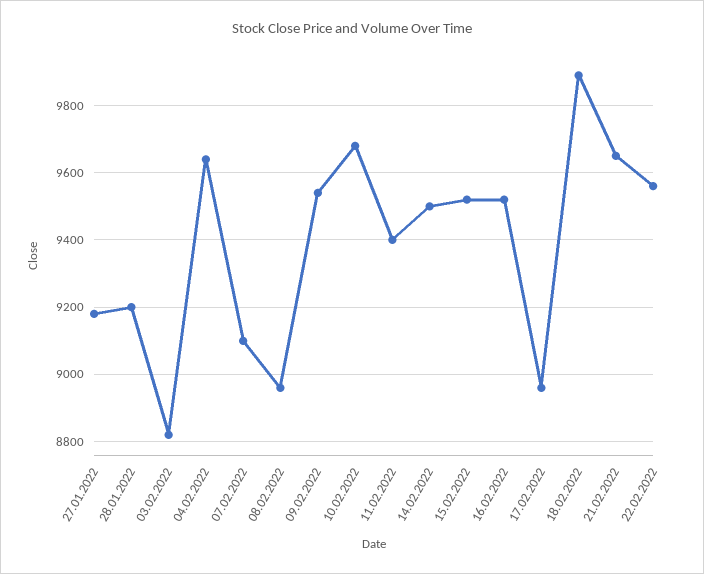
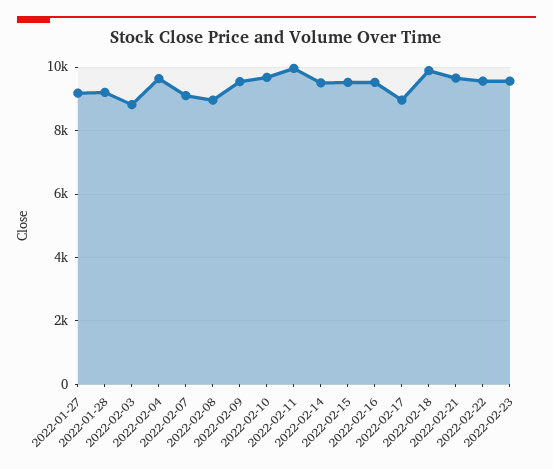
11.02.2022: 9400 -> 10000
2022-02-23: none -> 9600

